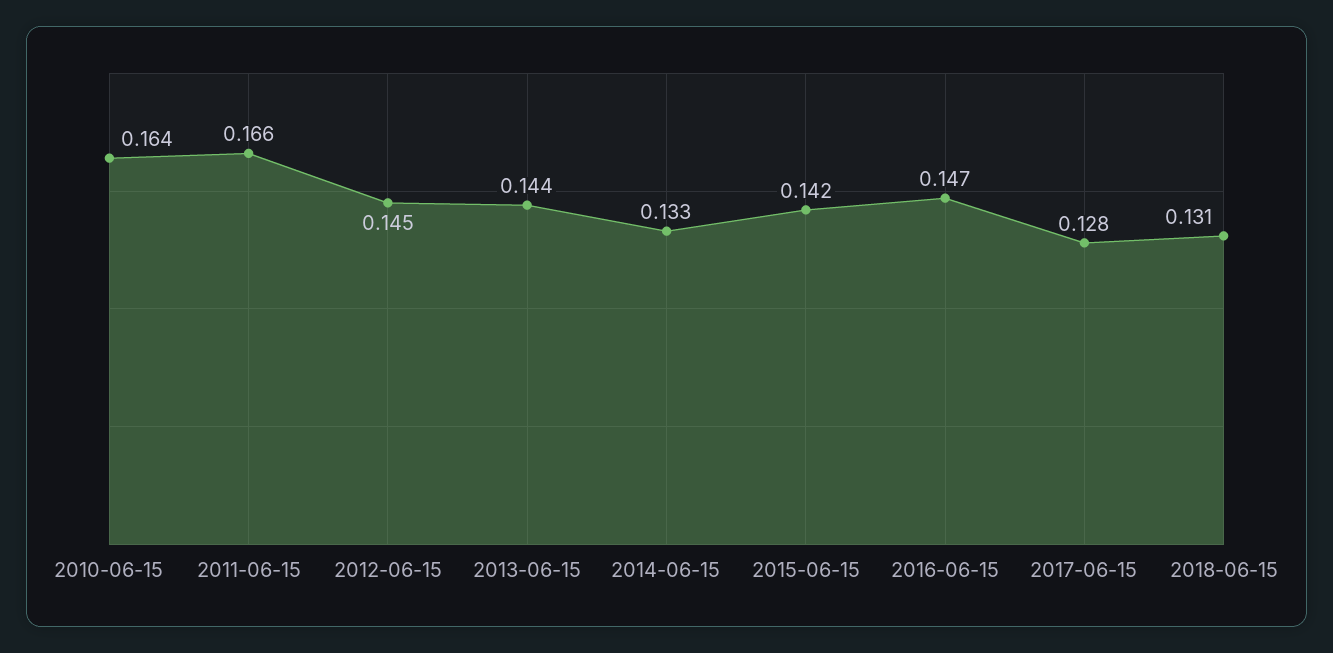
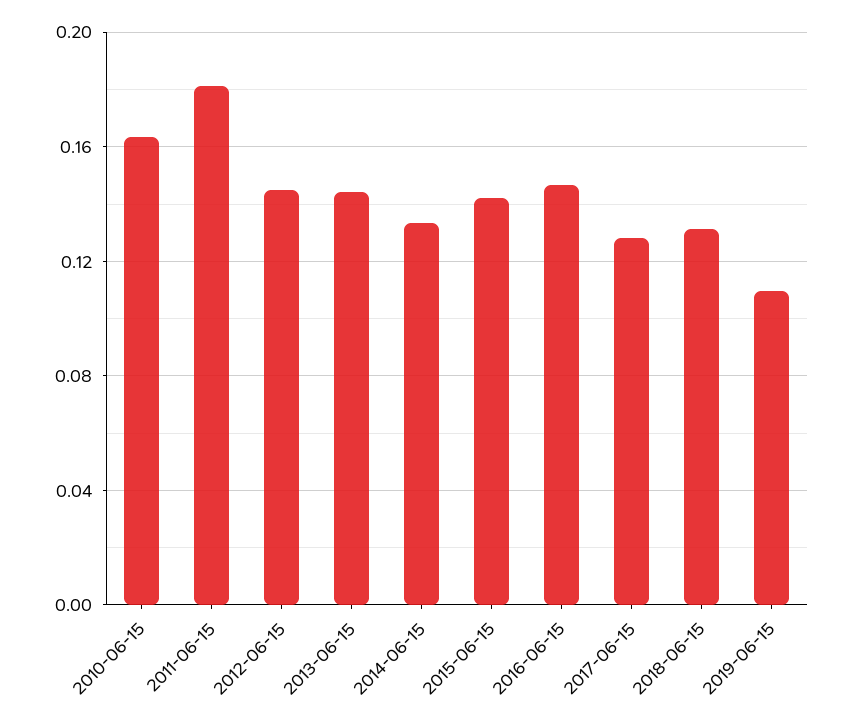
2011-06-15: 0.166 -> 0.18
2019-06-15: none -> 0.11

